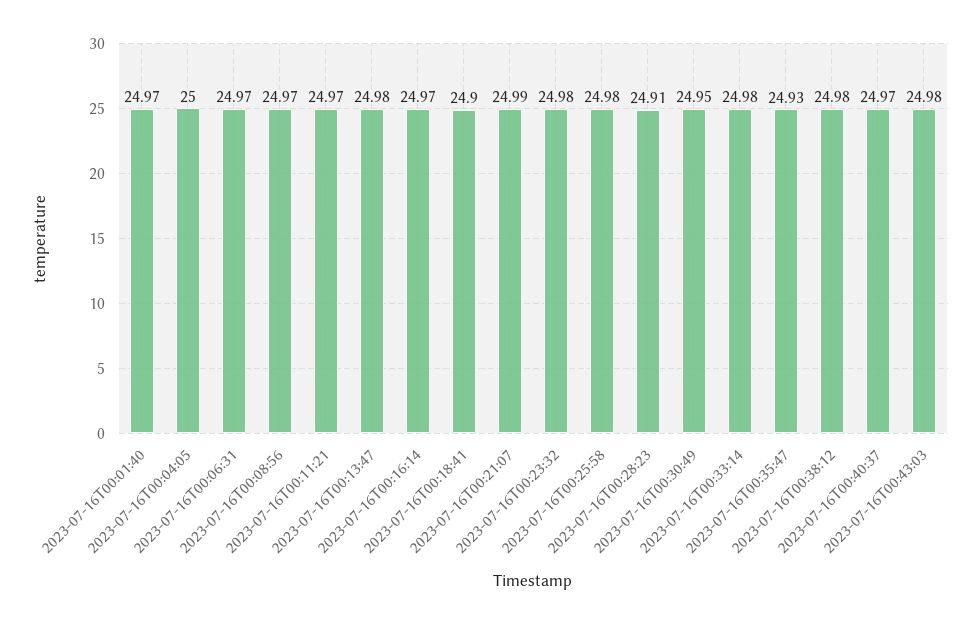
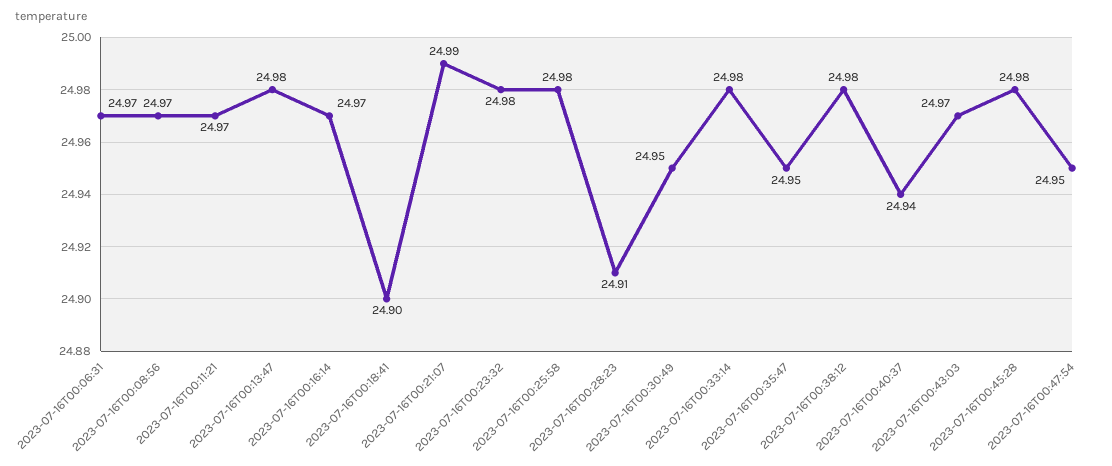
2023-07-16T00:01:40: 24.97 -> none
2023-07-16T00:04:05: 25 -> none
2023-07-16T00:35:47: 24.93 -> 24.95
2023-07-16T00:40:37: 24.97 -> 24.94
2023-07-16T00:43:03: 24.98 -> 24.97
2023-07-16T00:45:28: none -> 24.98
2023-07-16T00:47:54: none -> 24.95

